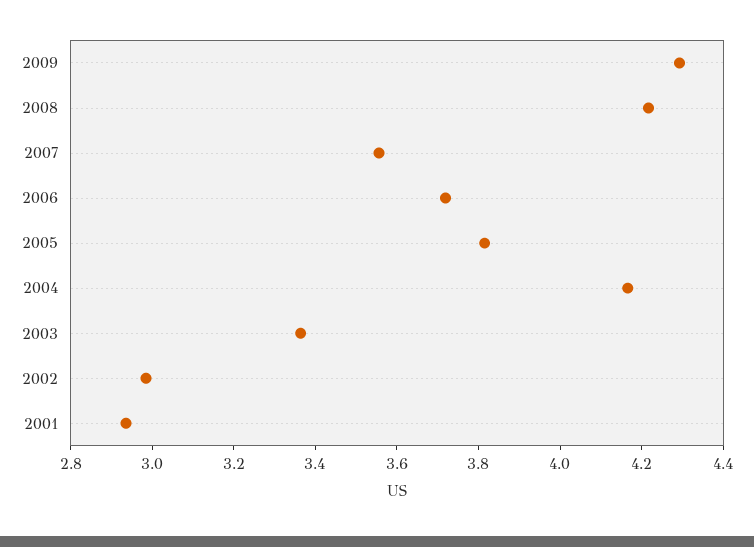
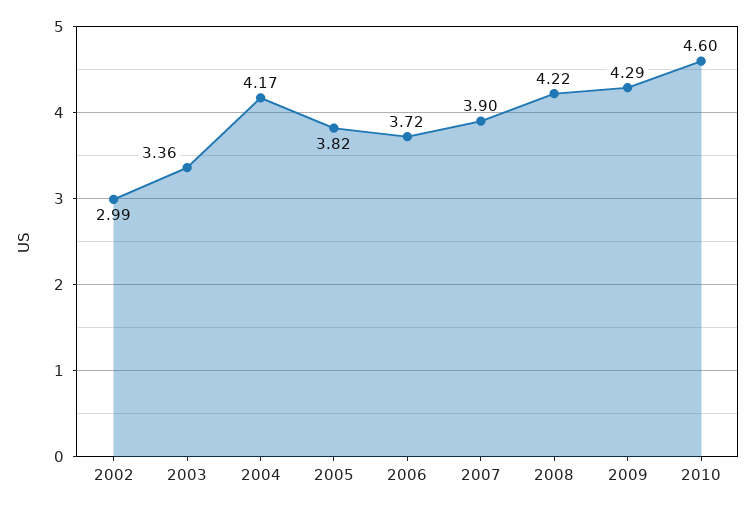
2007: 3.55 -> 3.9
2001: 2.95 -> none
2010: none -> 4.6

